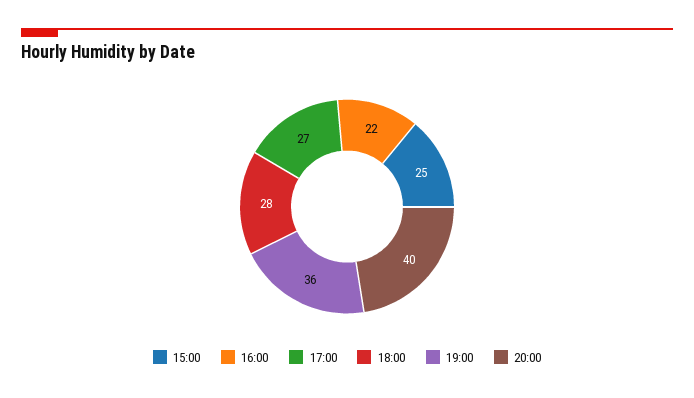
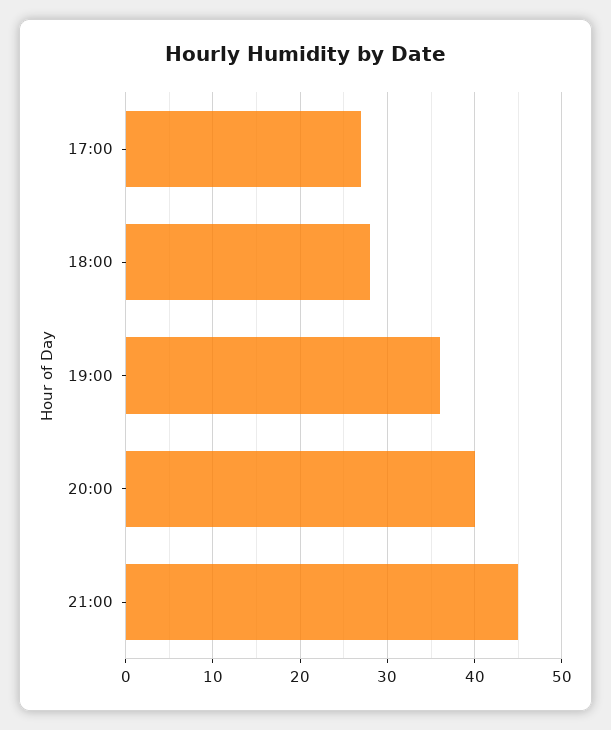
15:00: 25 -> none
16:00: 22 -> none
21:00: none -> 45

